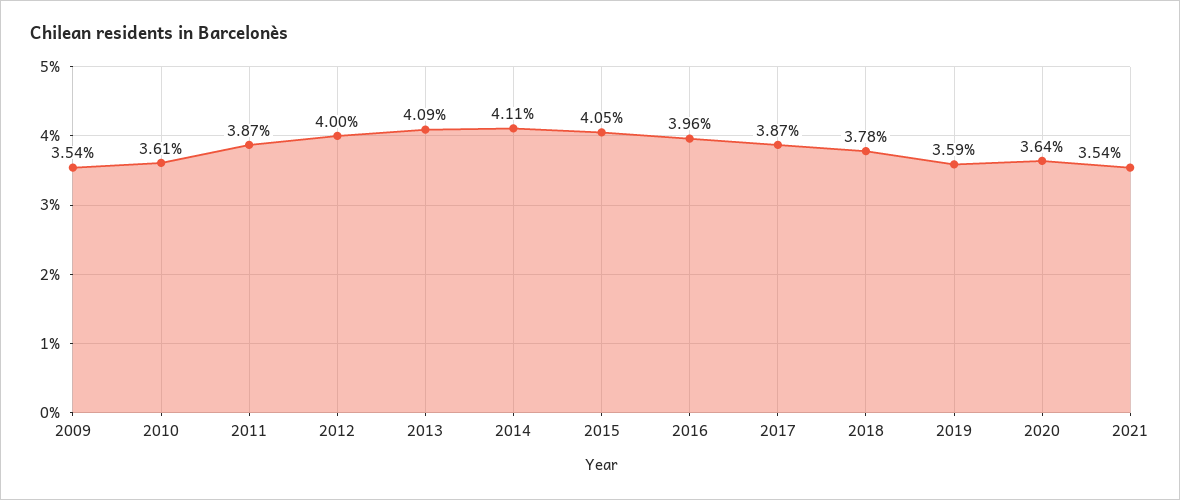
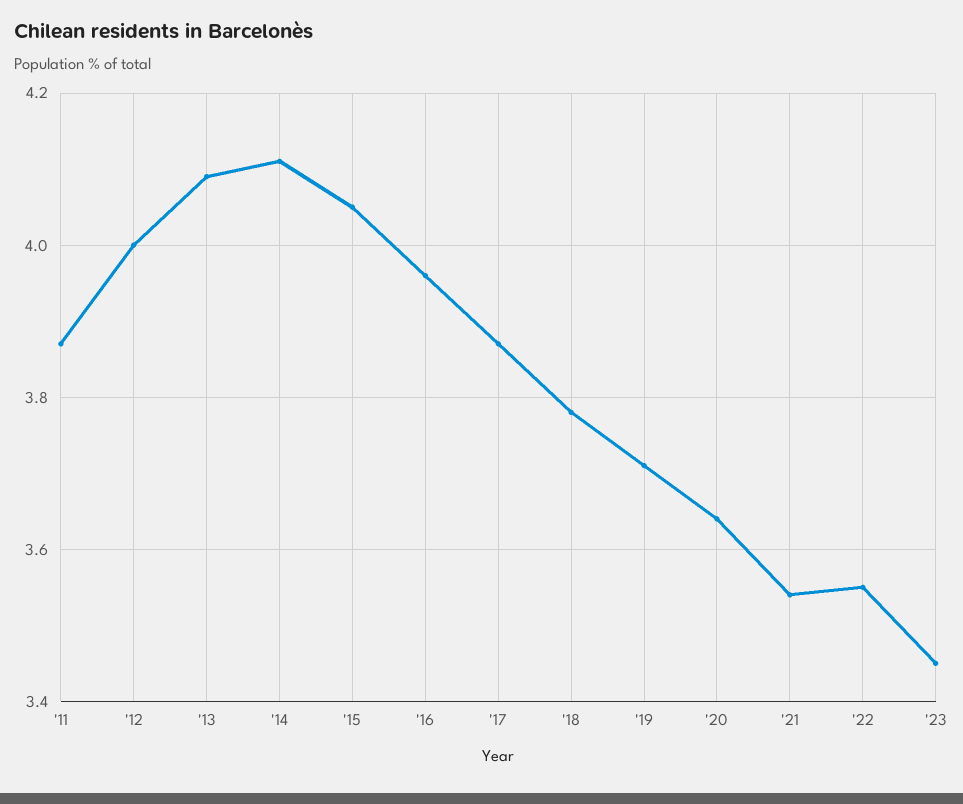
2009: 3.54 -> none
2010: 3.61 -> none
2019: 3.59 -> 3.7
'22: none -> 3.55
'23: none -> 3.45

